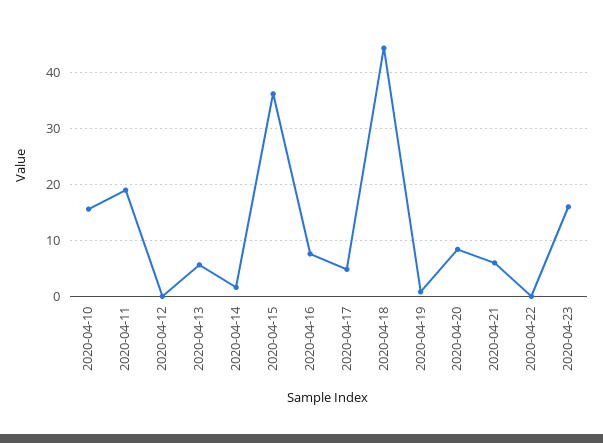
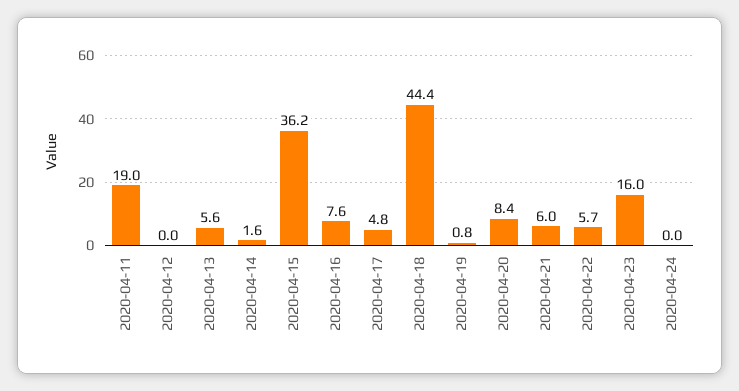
2020-04-10: 16 -> none
2020-04-22: 0 -> 5.7
2020-04-24: none -> 0

